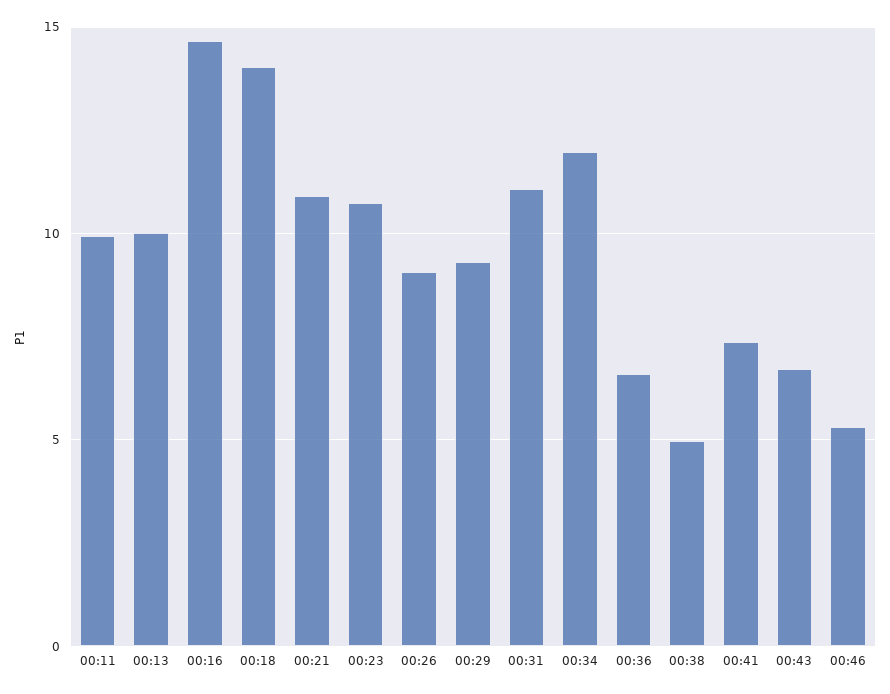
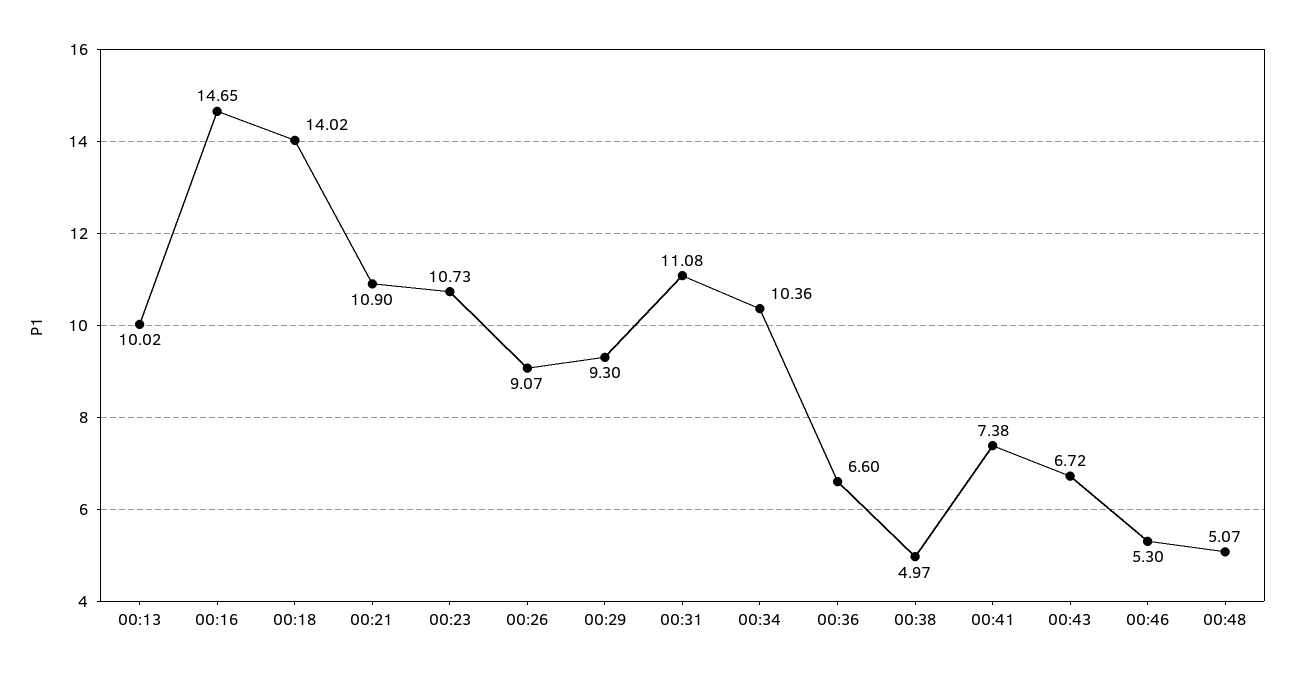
00:11: 10 -> none
00:34: 12 -> 10.36
00:48: none -> 5.07

